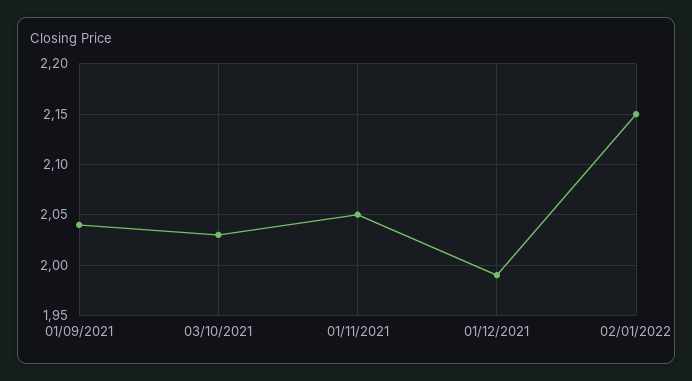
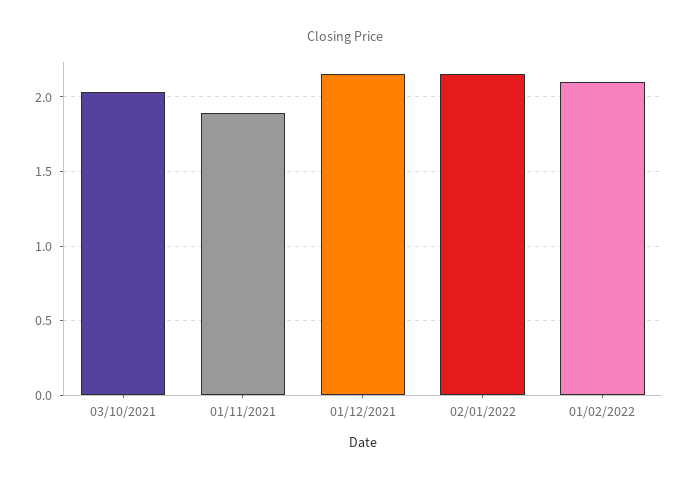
01/09/2021: 2.04 -> none
01/11/2021: 2.05 -> 1.9
01/12/2021: 1.99 -> 2.15
01/02/2022: none -> 2.1

